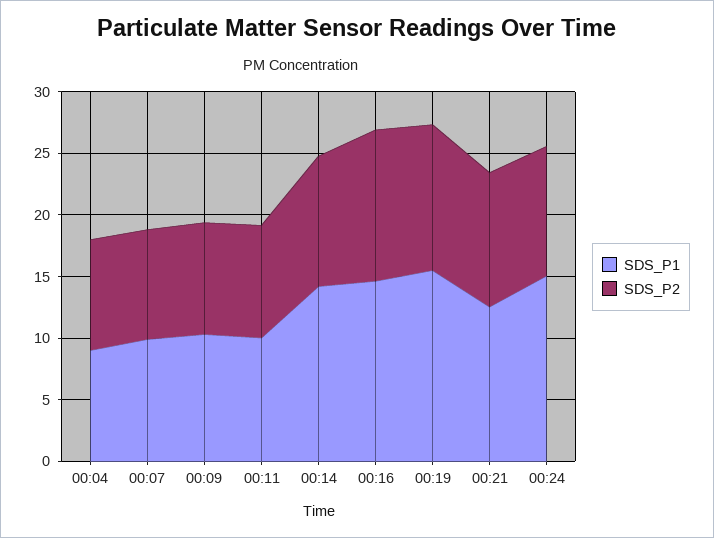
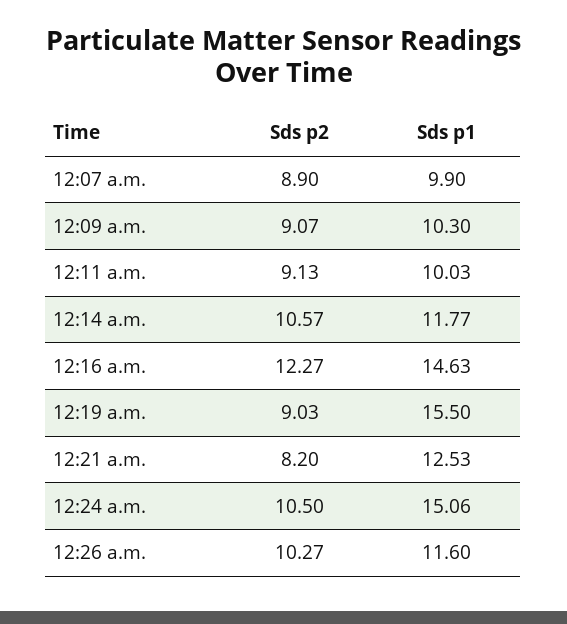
SDS_P1, 00:04: 9 -> none
SDS_P2, 00:04: 9 -> none
SDS_P1, 00:14: 14 -> 11.77
SDS_P2, 00:19: 12 -> 9.03
SDS_P2, 00:21: 11 -> 8.2
SDS_P2, 12:26 a.m.: none -> 10.27
SDS_P1, 12:26 a.m.: none -> 11.6

